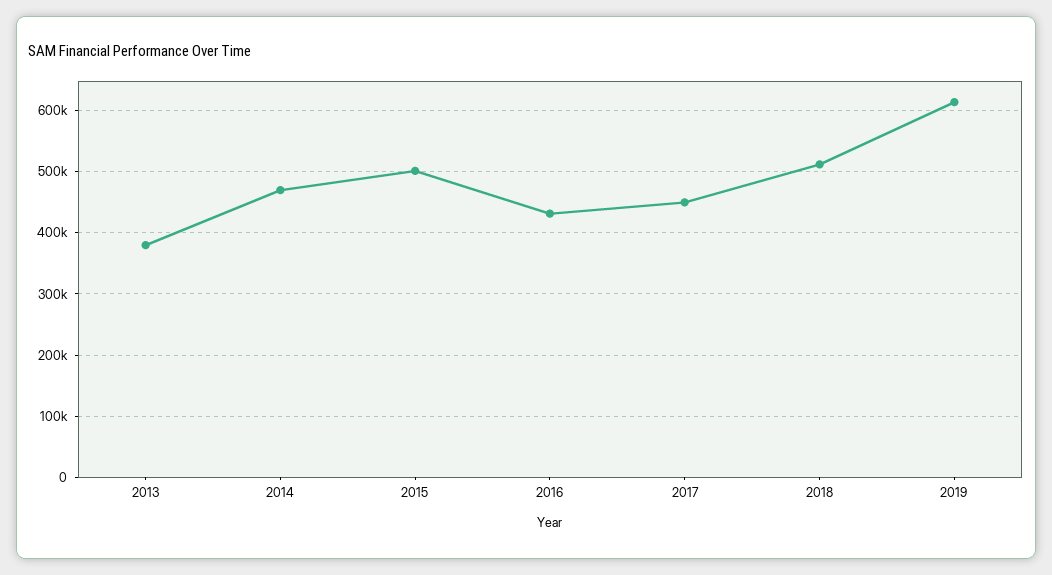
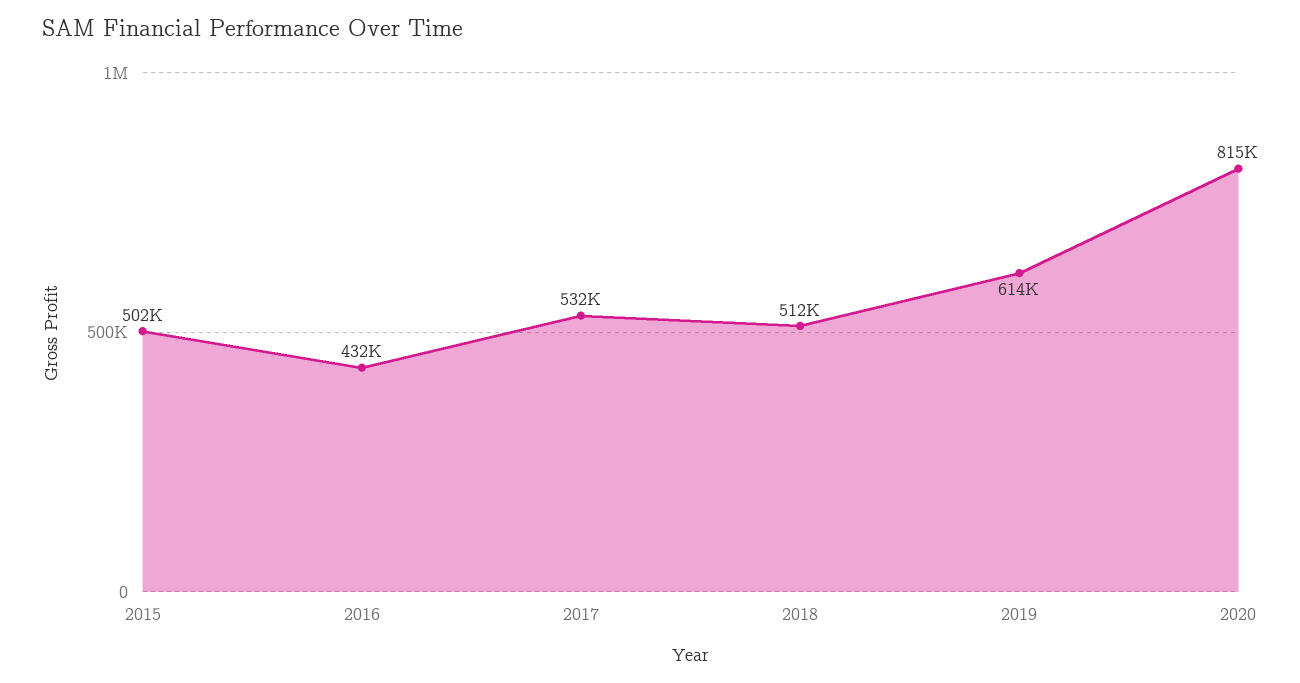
2013: 380000 -> none
2014: 470000 -> none
2017: 450000 -> 532000
2020: none -> 815000

